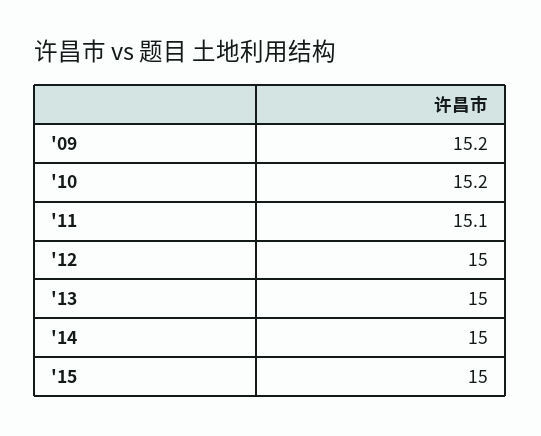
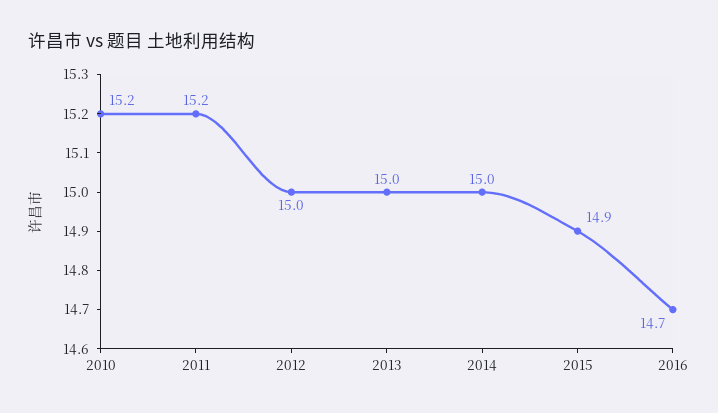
'09: 15.2 -> none
'11: 15.1 -> 15.2
'15: 15 -> 14.9
2016: none -> 14.7

